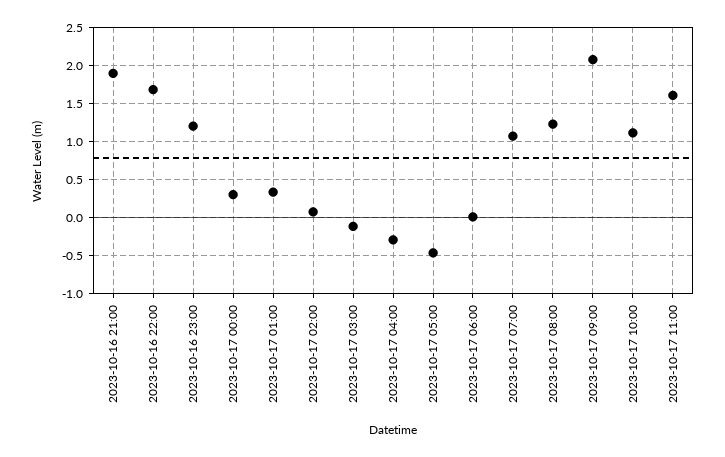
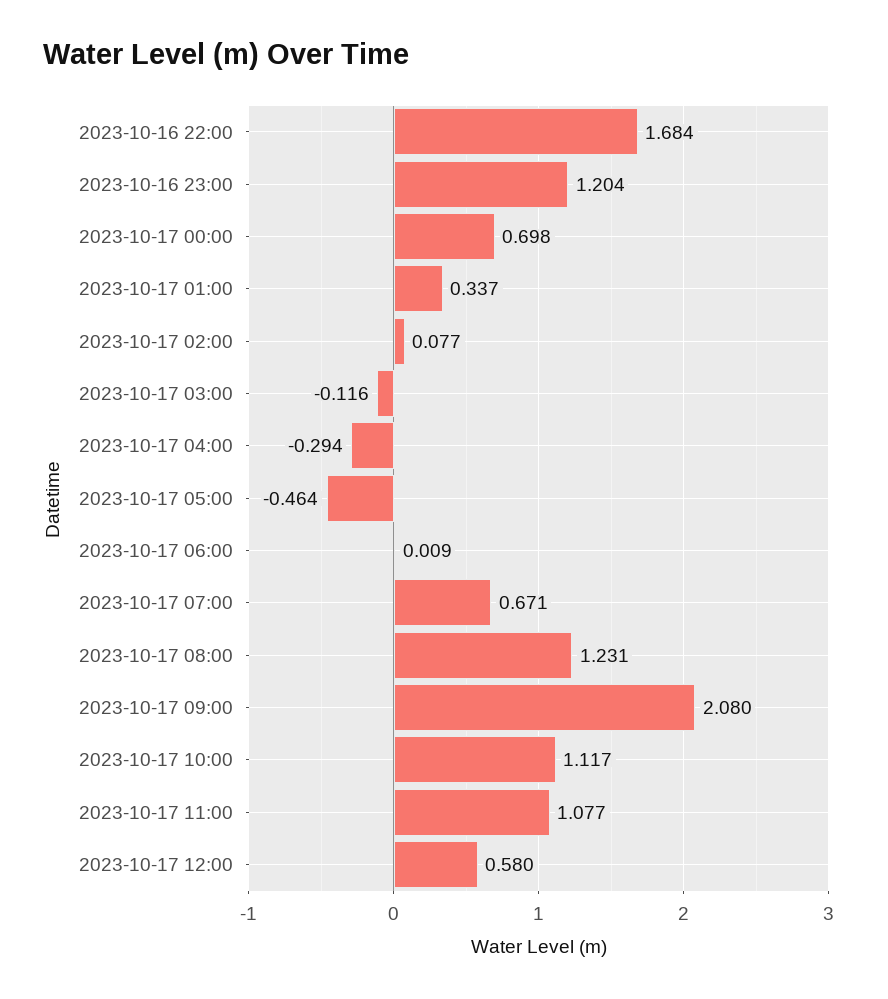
2023-10-16 21:00: 1.9 -> none
2023-10-17 00:00: 0.3 -> 0.698
2023-10-17 07:00: 1.1 -> 0.671
2023-10-17 11:00: 1.6 -> 1.077
2023-10-17 12:00: none -> 0.58

